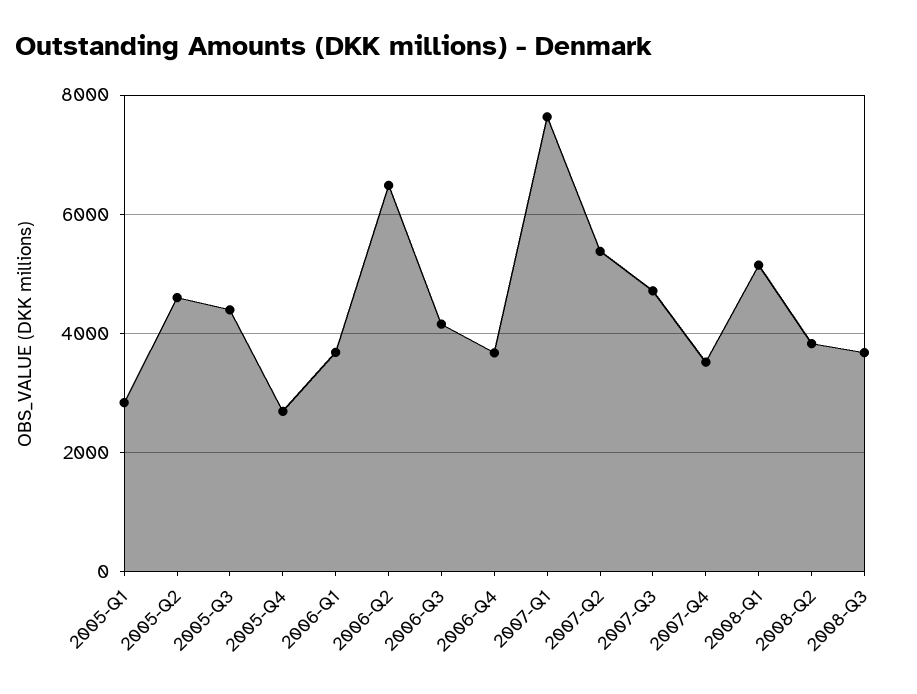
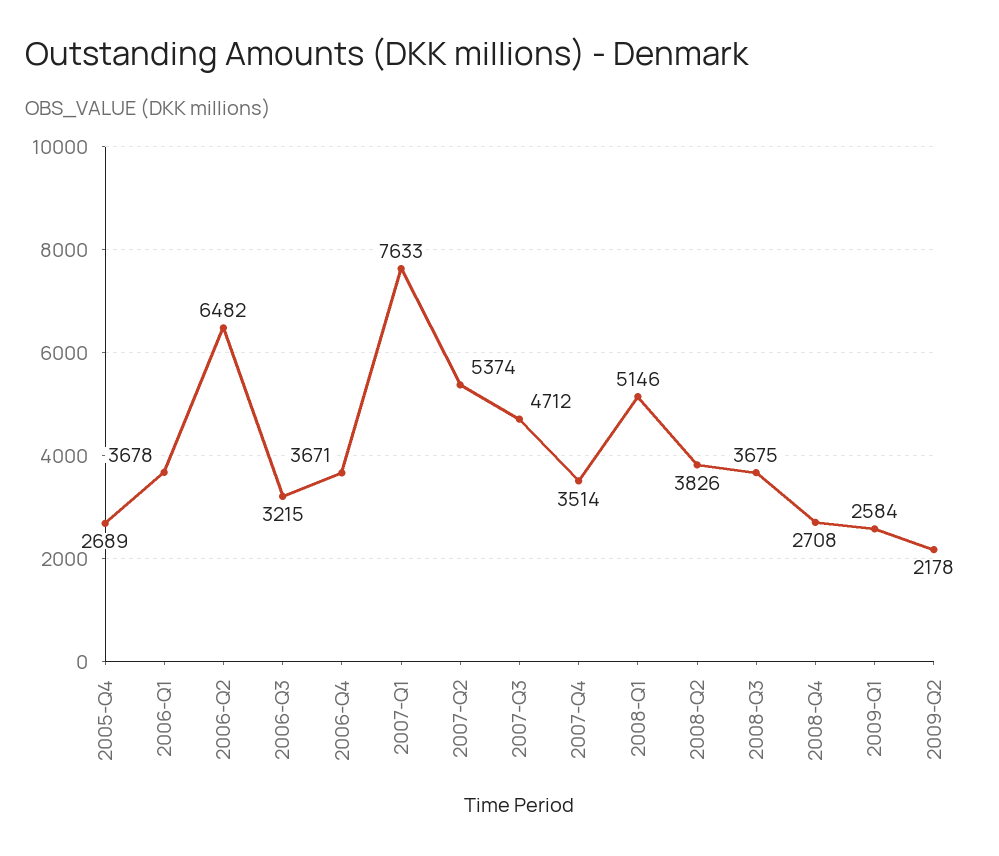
2005-Q1: 2800 -> none
2005-Q2: 4600 -> none
2005-Q3: 4400 -> none
2006-Q3: 4200 -> 3215
2008-Q4: none -> 2708
2009-Q1: none -> 2584
2009-Q2: none -> 2178

